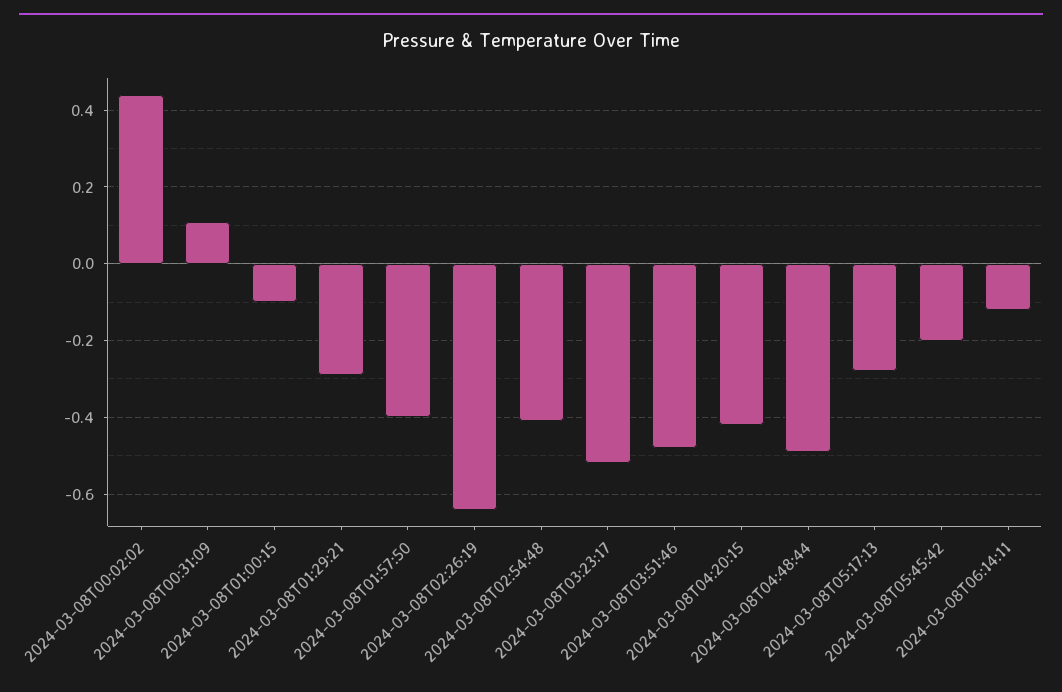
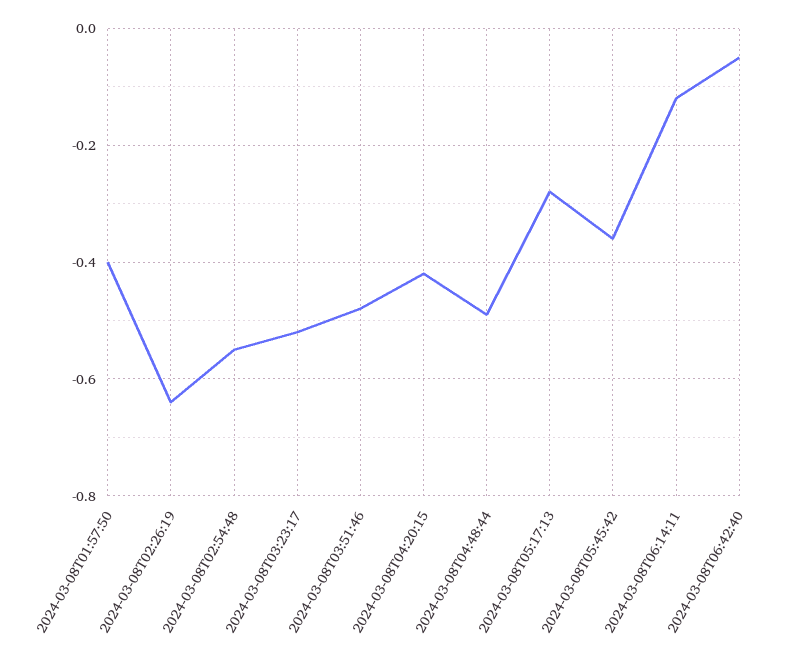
2024-03-08T00:02:02: 0.45 -> none
2024-03-08T00:31:09: 0.1 -> none
2024-03-08T01:00:15: -0.1 -> none
2024-03-08T01:29:21: -0.3 -> none
2024-03-08T02:54:48: -0.4 -> -0.55
2024-03-08T05:45:42: -0.2 -> -0.35
2024-03-08T06:42:40: none -> -0.05

